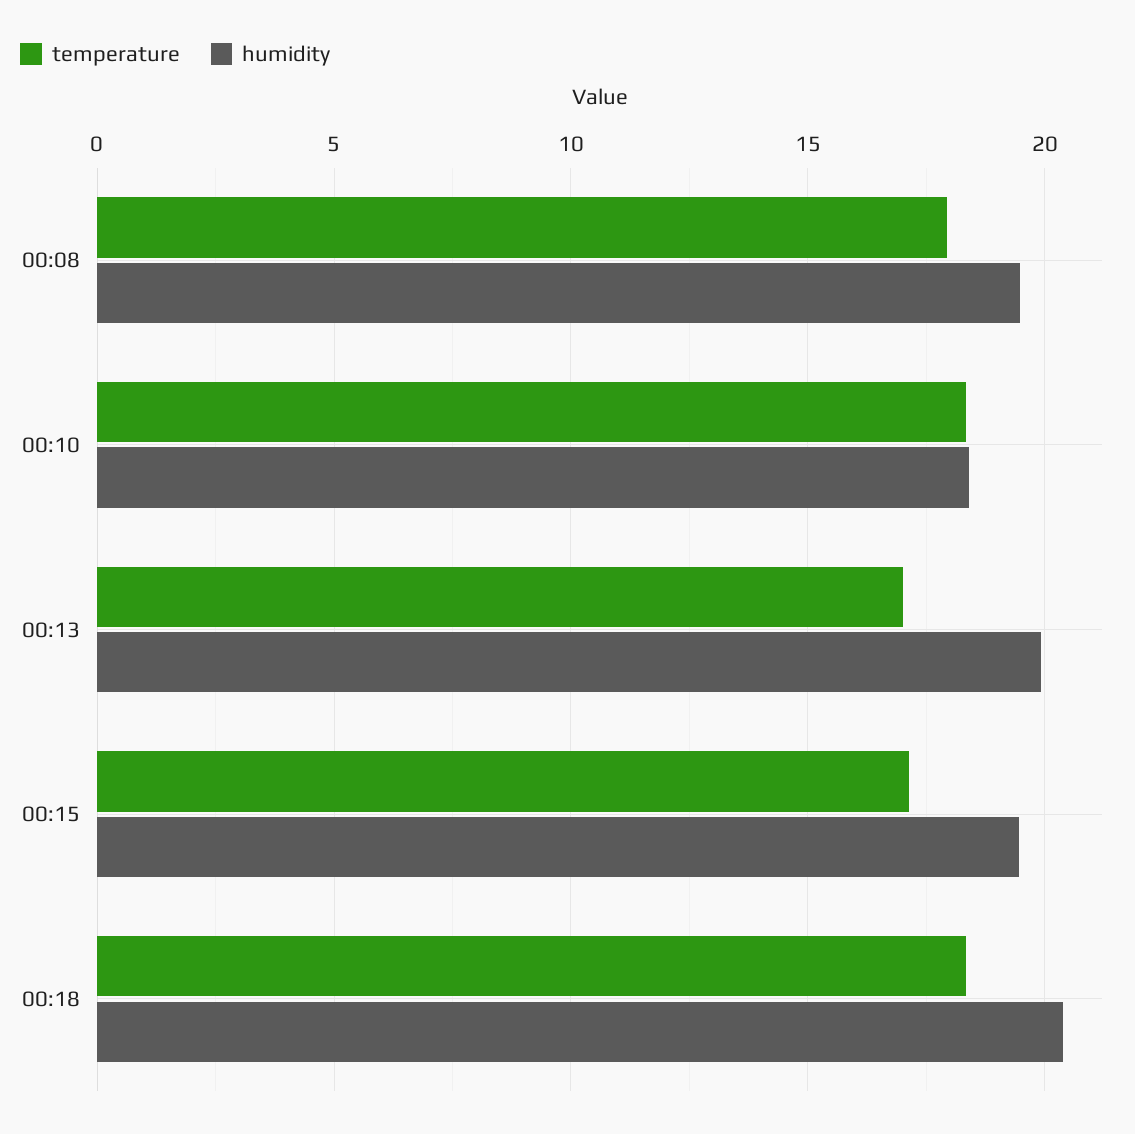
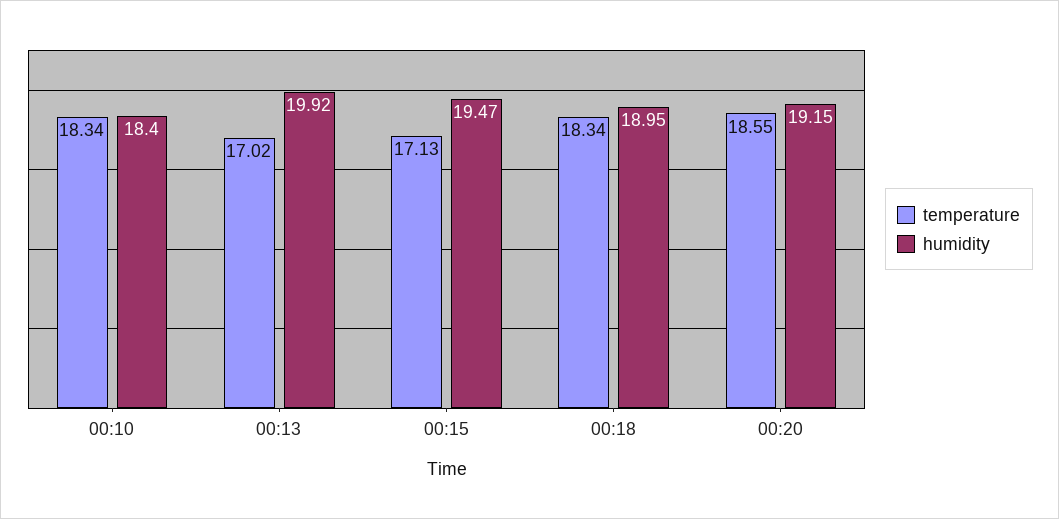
temperature, 00:08: 18 -> none
humidity, 00:08: 19.5 -> none
humidity, 00:18: 20.5 -> 18.95
temperature, 00:20: none -> 18.55
humidity, 00:20: none -> 19.15

